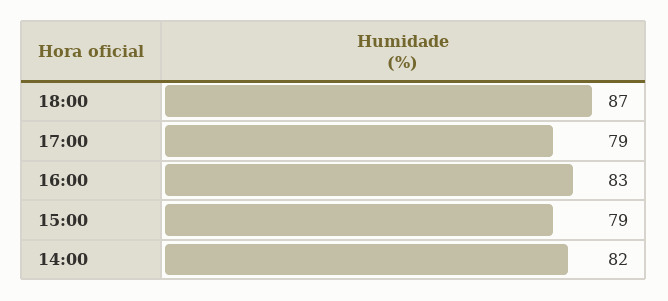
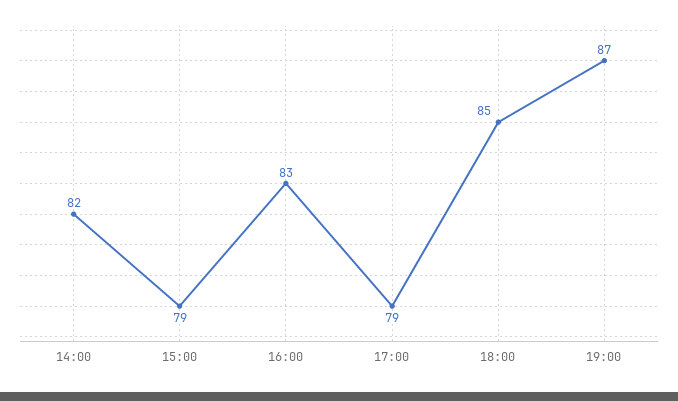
18:00: 87 -> 85
19:00: none -> 87

